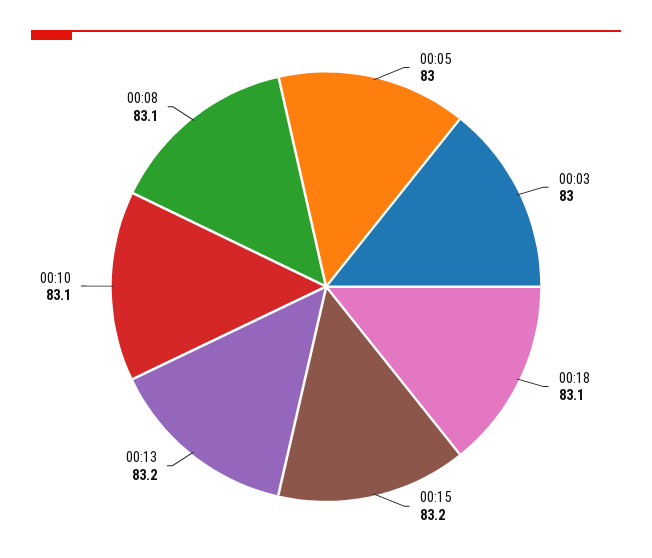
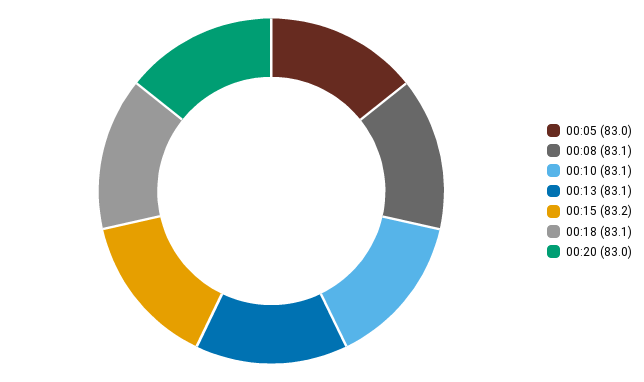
00:03: 83 -> none
00:13: 83.2 -> 83.1
00:20: none -> 83

